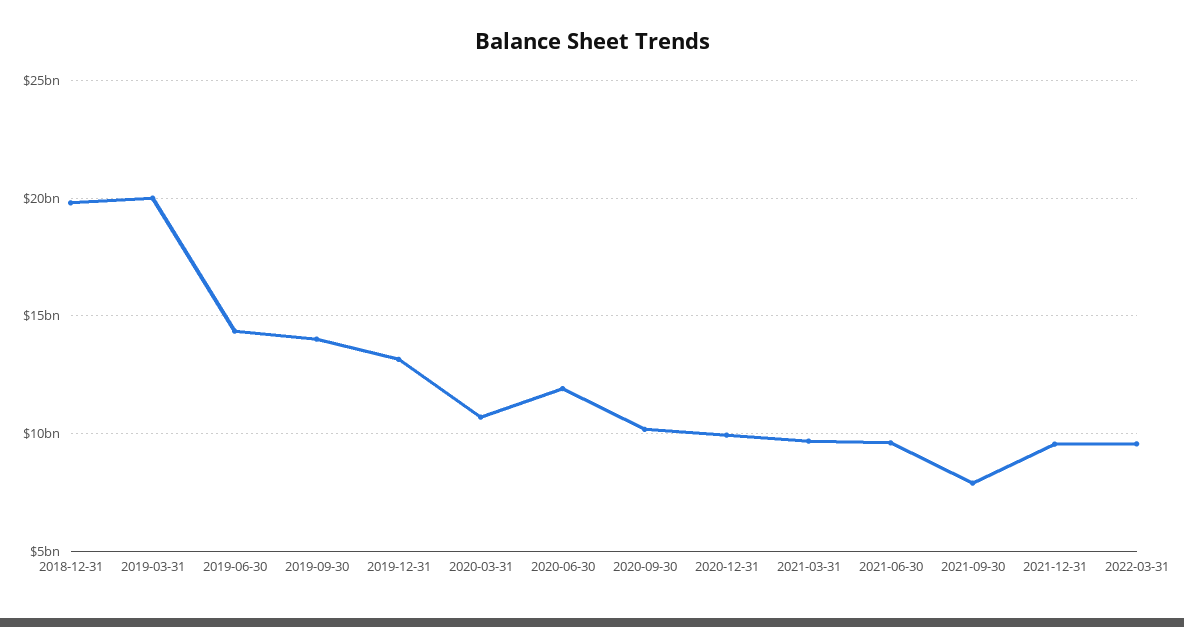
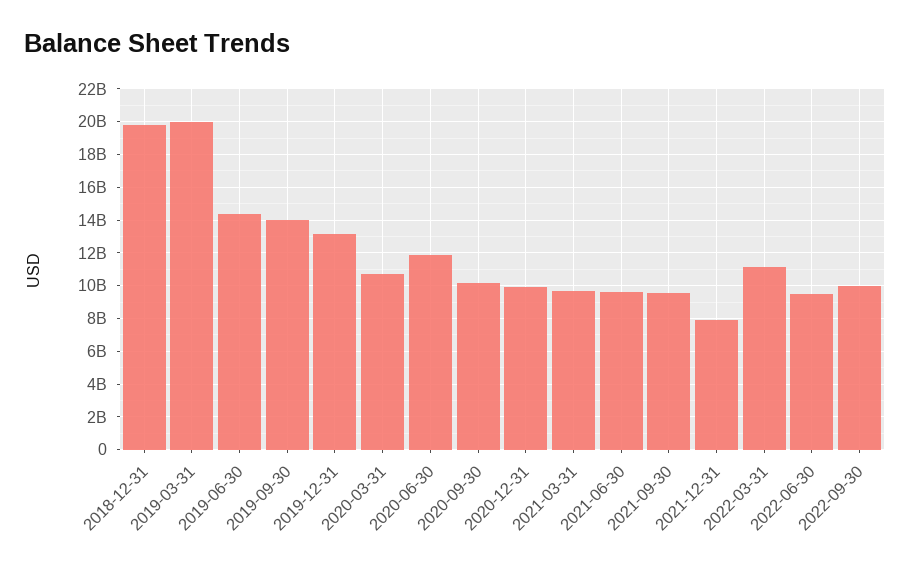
2021-09-30: 8000000000 -> 9500000000
2021-12-31: 9500000000 -> 8000000000
2022-03-31: 9500000000 -> 11000000000
2022-06-30: none -> 9500000000
2022-09-30: none -> 10000000000

